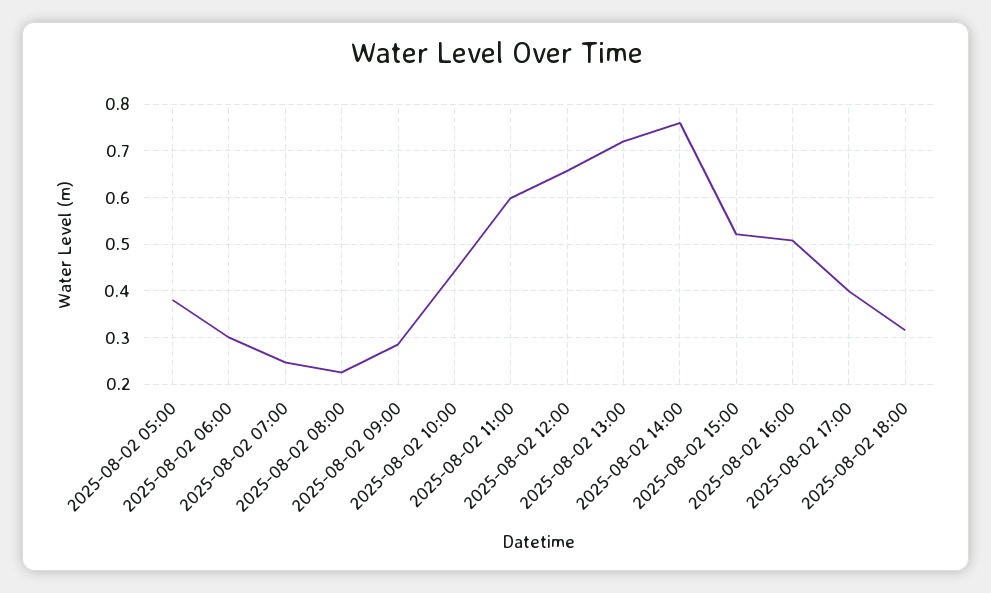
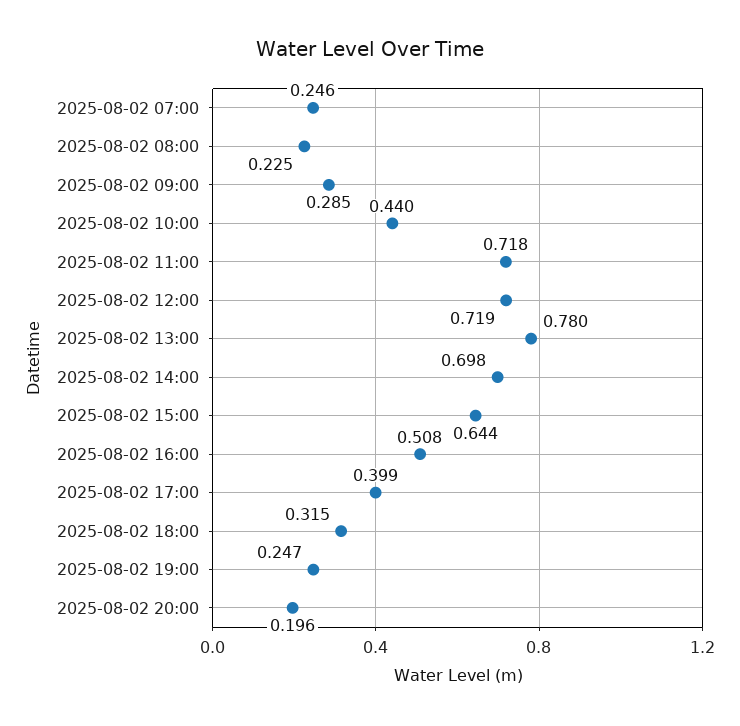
2025-08-02 05:00: 0.38 -> none
2025-08-02 06:00: 0.3 -> none
2025-08-02 11:00: 0.6 -> 0.718
2025-08-02 12:00: 0.66 -> 0.719
2025-08-02 13:00: 0.72 -> 0.78
2025-08-02 14:00: 0.76 -> 0.698
2025-08-02 15:00: 0.52 -> 0.644
2025-08-02 19:00: none -> 0.247
2025-08-02 20:00: none -> 0.196

